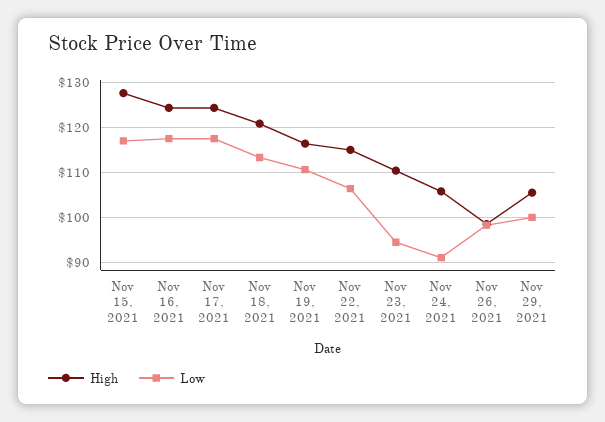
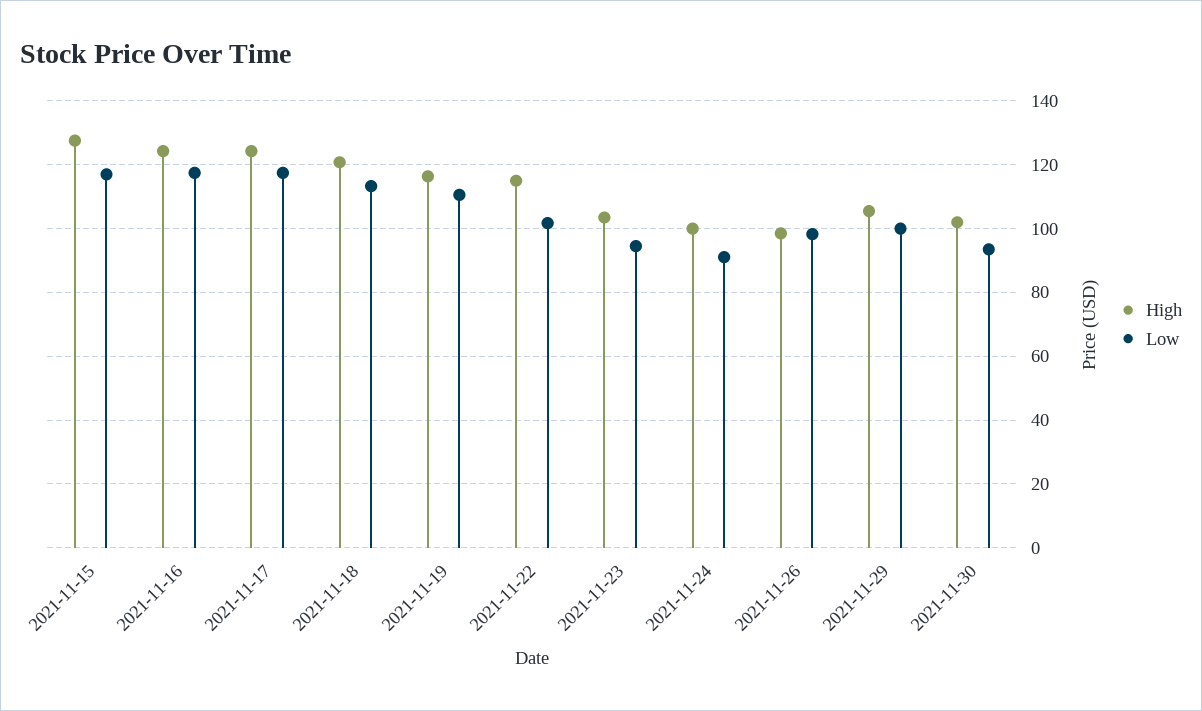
Low, Nov 22, 2021: 106 -> 102
High, Nov 23, 2021: 110 -> 104
High, Nov 24, 2021: 106 -> 100
High, 2021-11-30: none -> 102
Low, 2021-11-30: none -> 94

